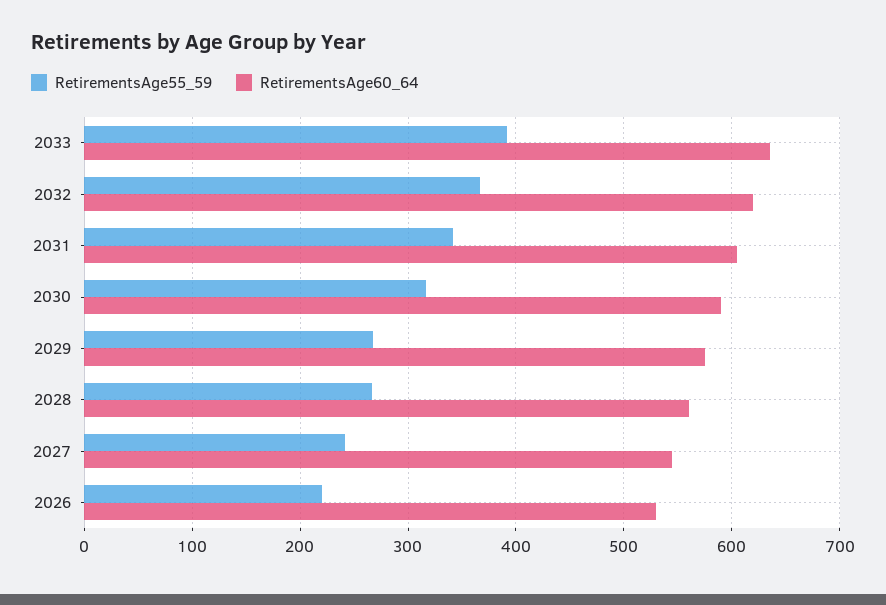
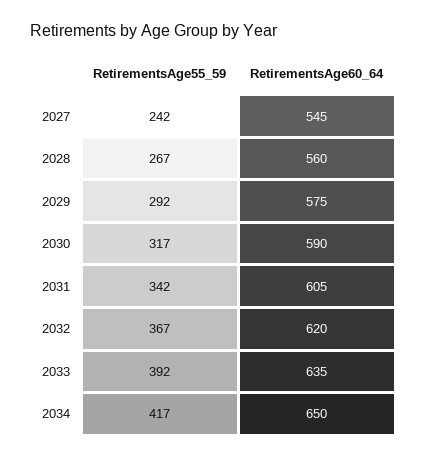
RetirementsAge55_59, 2029: 270 -> 292
RetirementsAge55_59, 2026: 220 -> none
RetirementsAge60_64, 2026: 530 -> none
RetirementsAge55_59, 2034: none -> 417
RetirementsAge60_64, 2034: none -> 650

